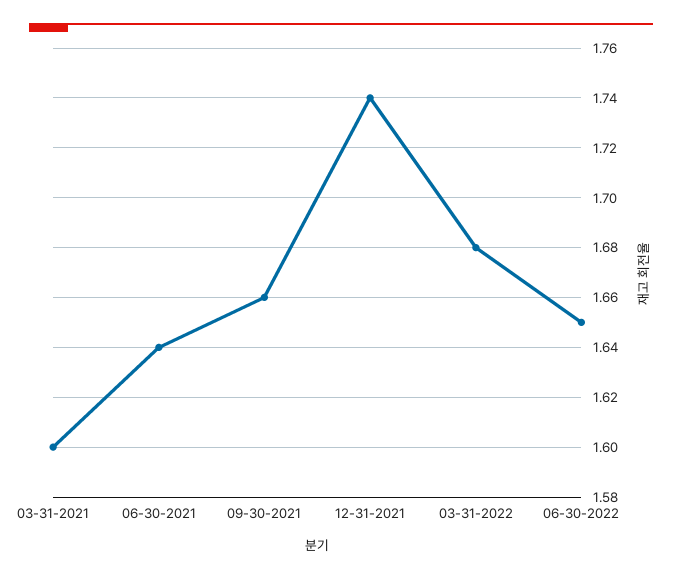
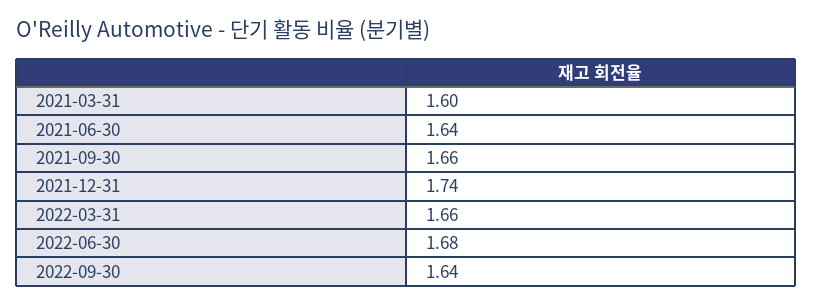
03-31-2022: 1.68 -> 1.66
06-30-2022: 1.65 -> 1.68
2022-09-30: none -> 1.64

